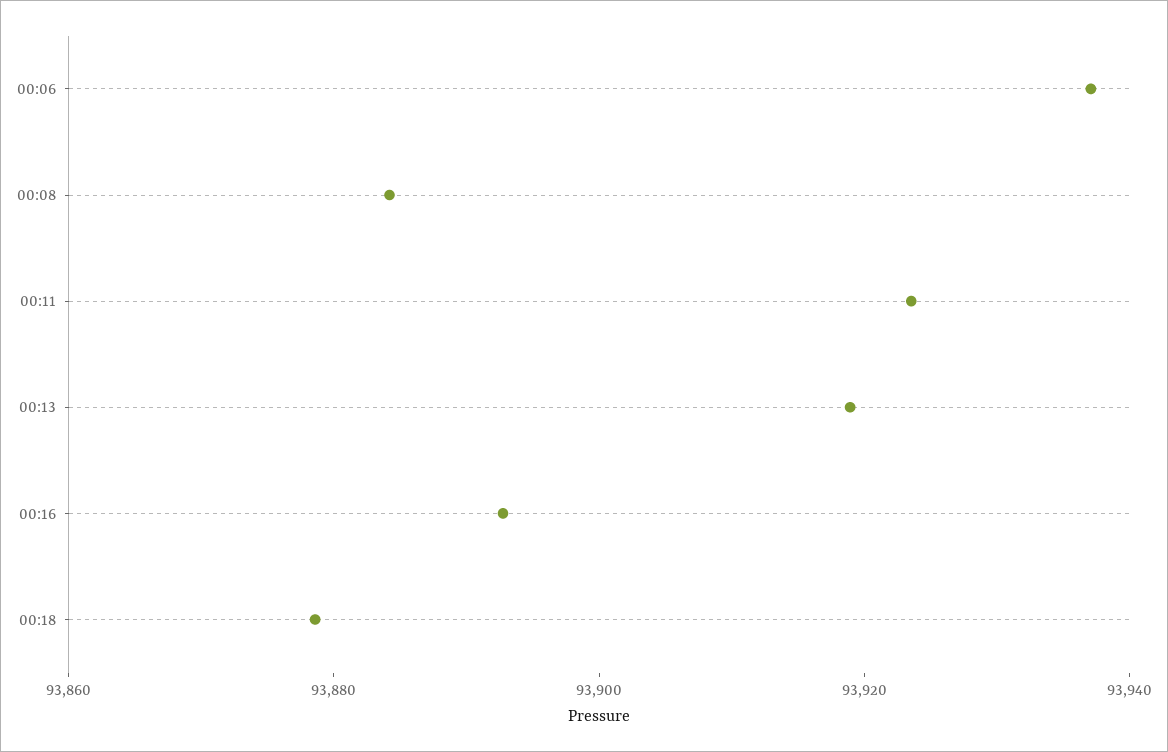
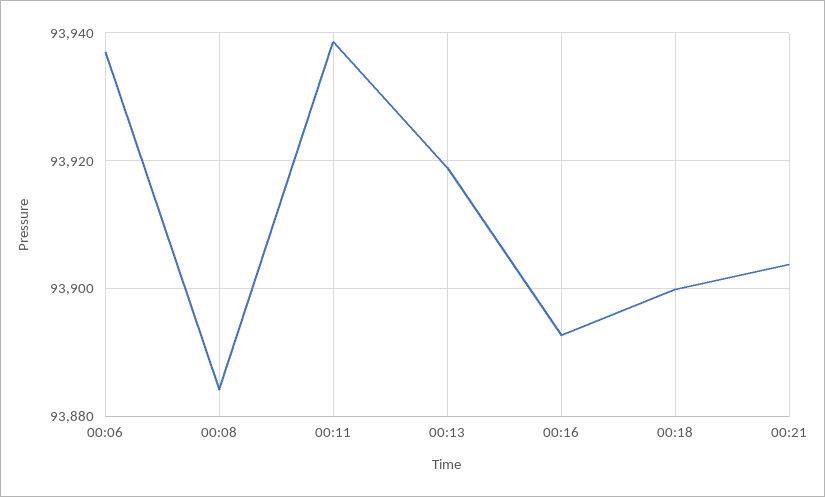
00:11: 93925 -> 93938
00:18: 93880 -> 93900
00:21: none -> 93904

